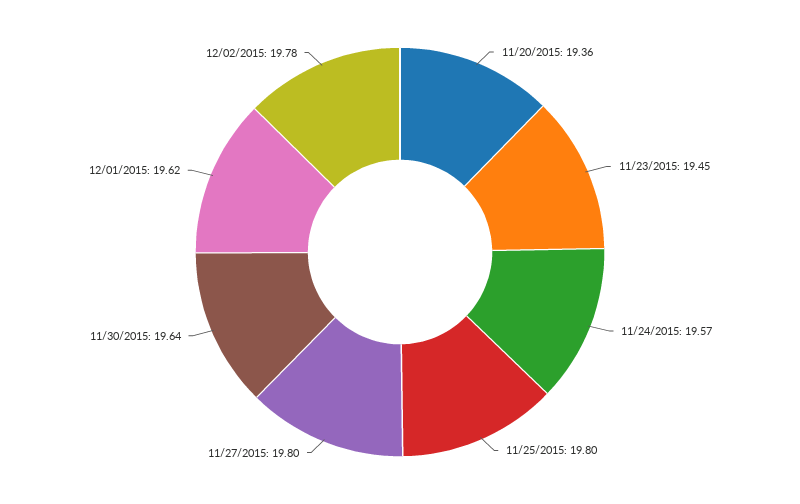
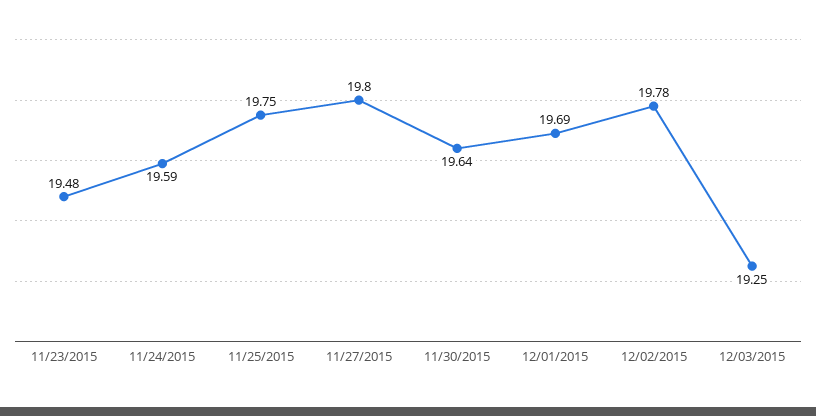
11/20/2015: 19.36 -> none
11/23/2015: 19.45 -> 19.48
11/24/2015: 19.57 -> 19.59
11/25/2015: 19.8 -> 19.75
12/01/2015: 19.62 -> 19.69
12/03/2015: none -> 19.25

